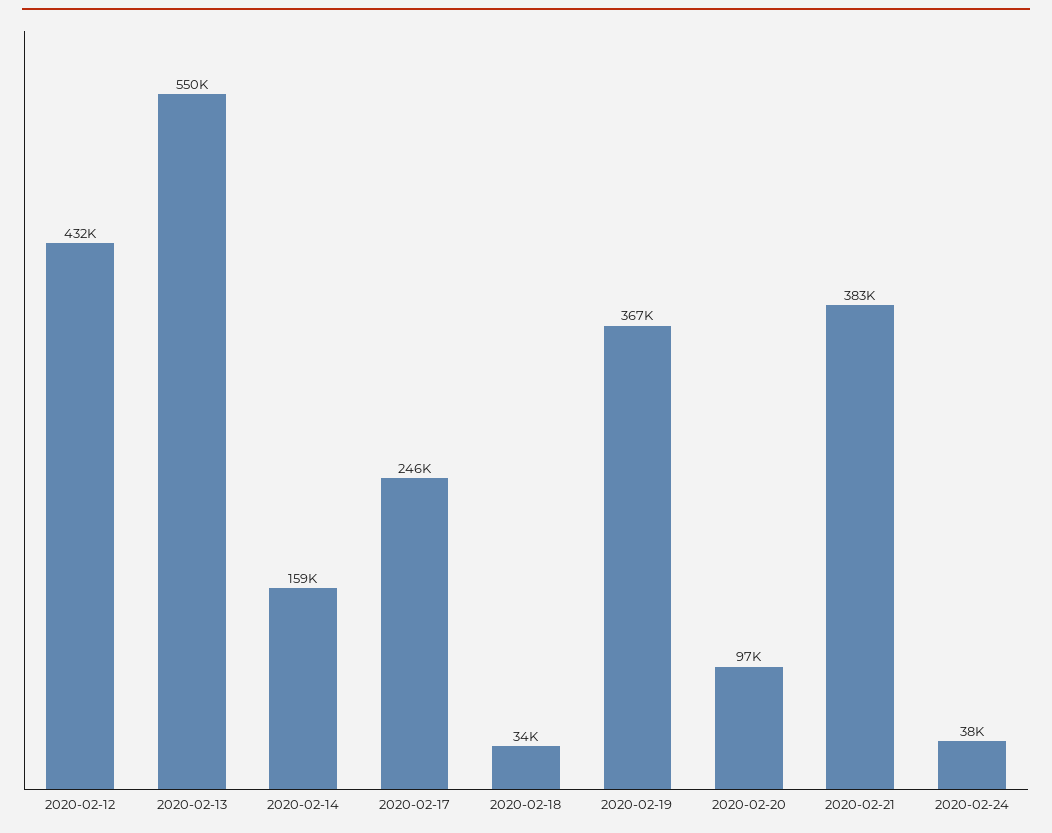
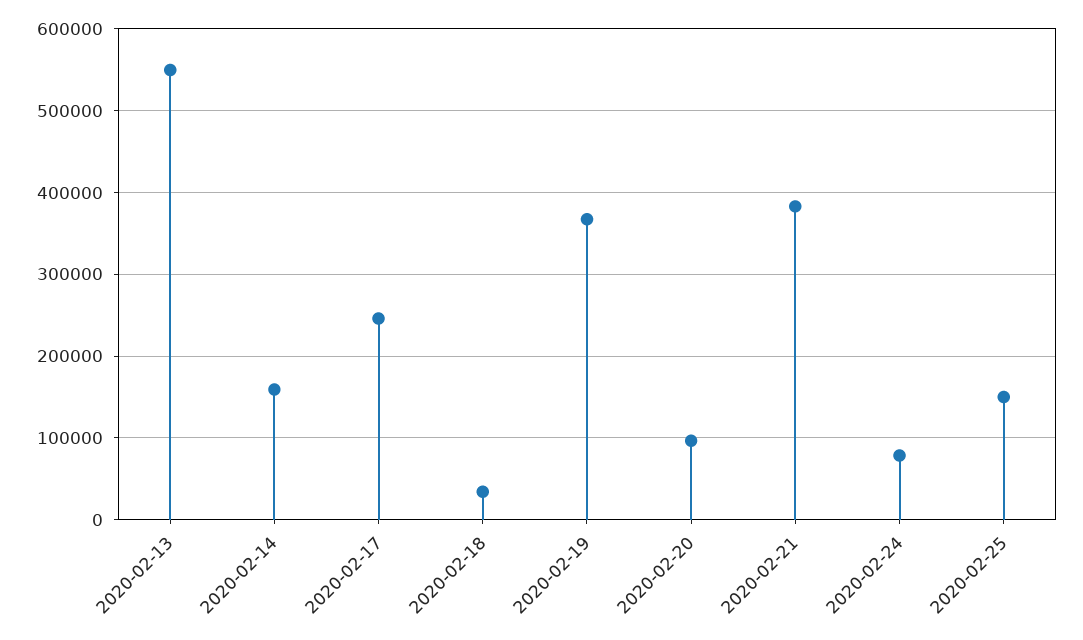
2020-02-12: 432000 -> none
2020-02-24: 38000 -> 80000
2020-02-25: none -> 150000

